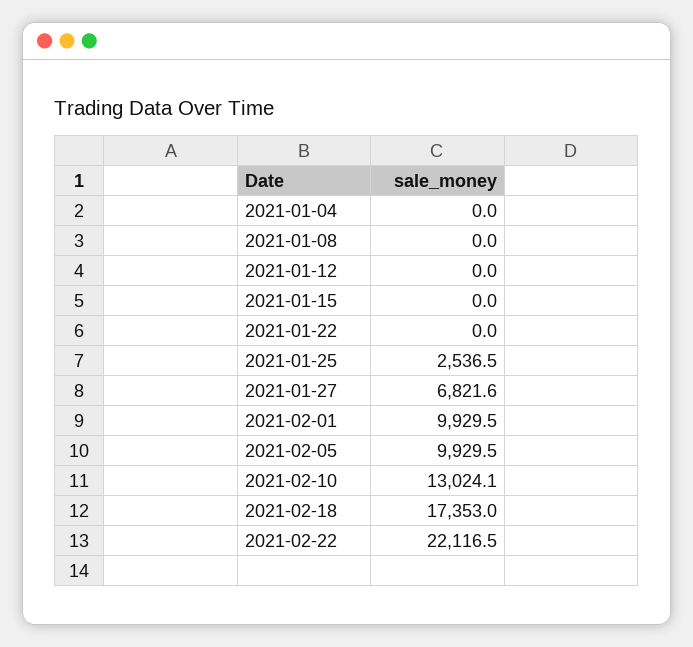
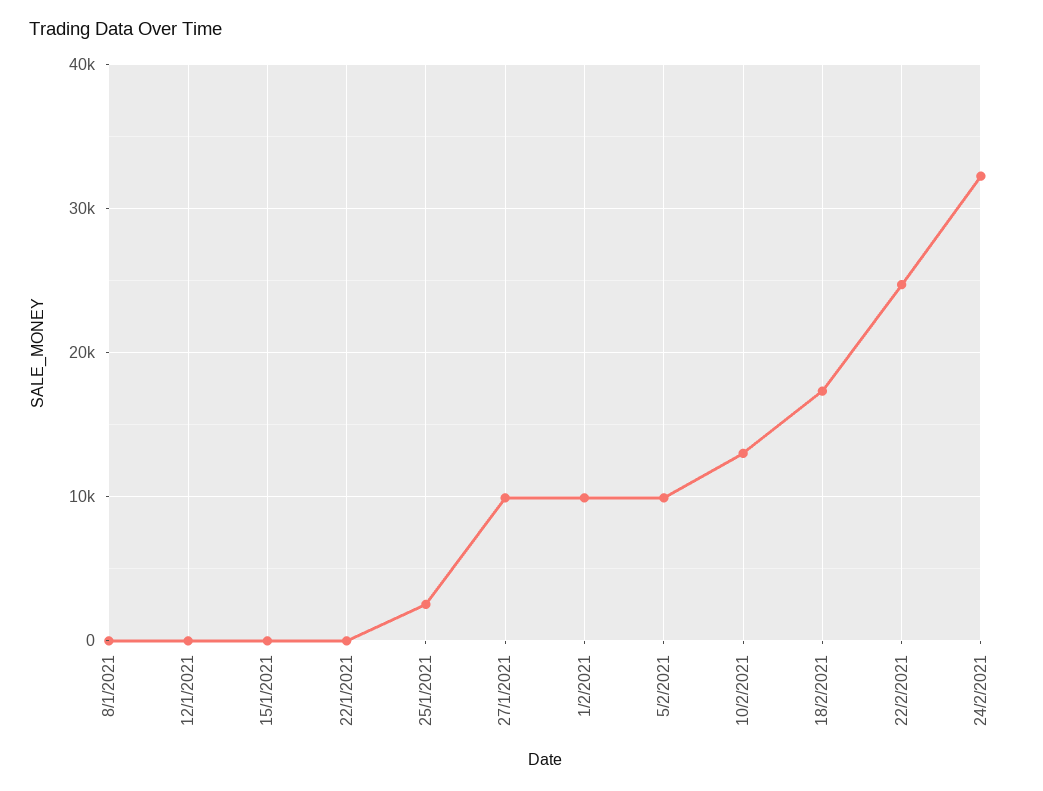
2021-01-04: 0 -> none
2021-01-27: 6821.6 -> 10000
2021-02-22: 22116.5 -> 25000
24/2/2021: none -> 32000

